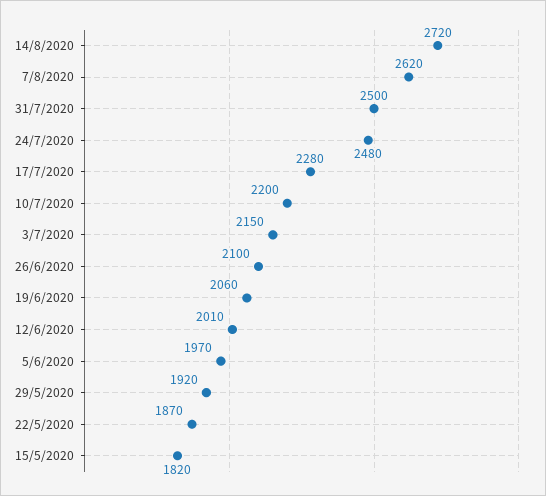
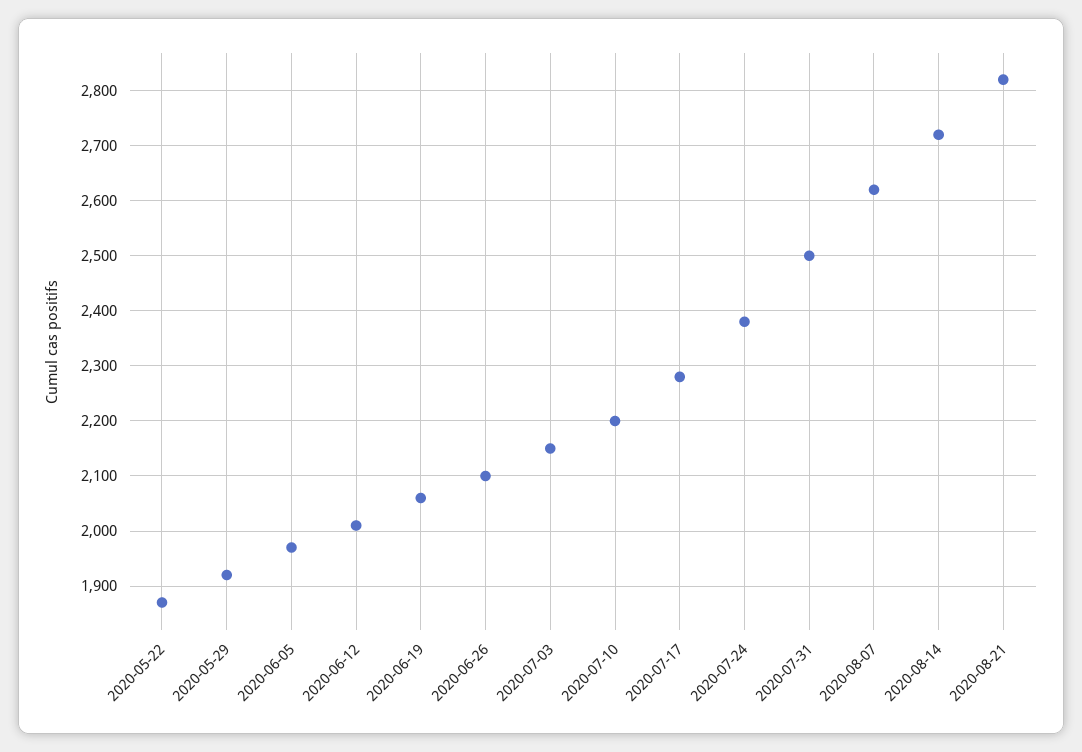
24/7/2020: 2480 -> 2380
15/5/2020: 1820 -> none
2020-08-21: none -> 2820

